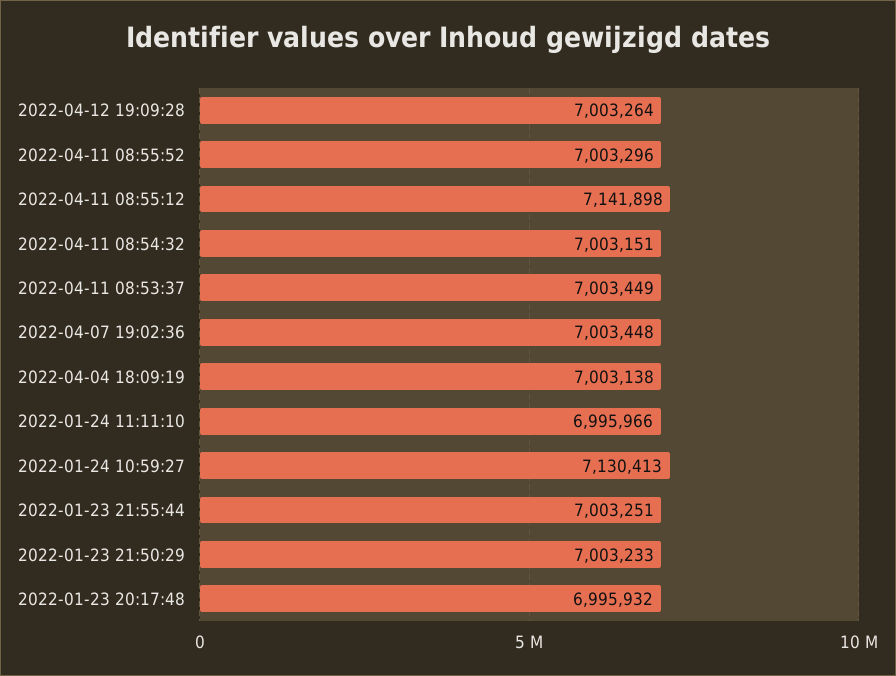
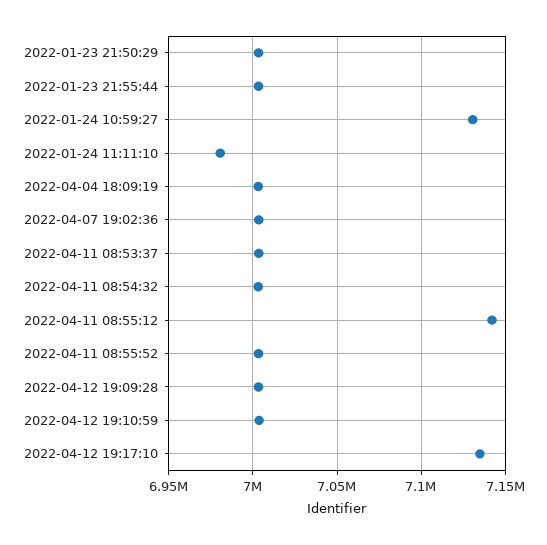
2022-01-24 11:11:10: 6995966 -> 6980000
2022-01-23 20:17:48: 6995932 -> none
2022-04-12 19:10:59: none -> 7005000
2022-04-12 19:17:10: none -> 7135000

